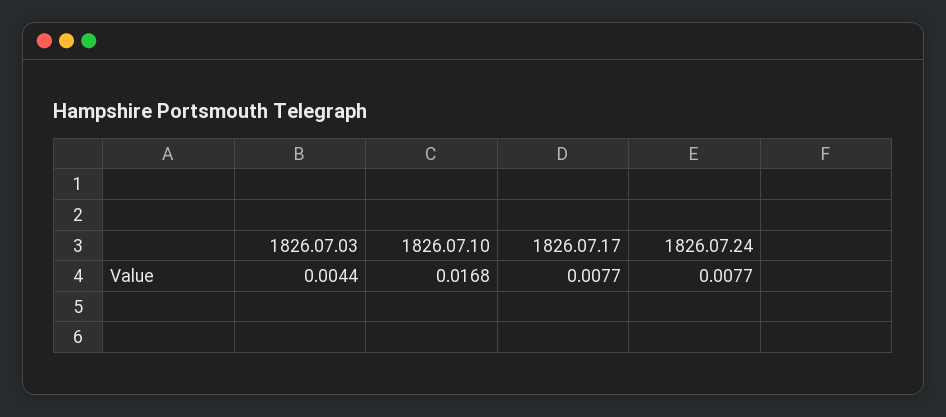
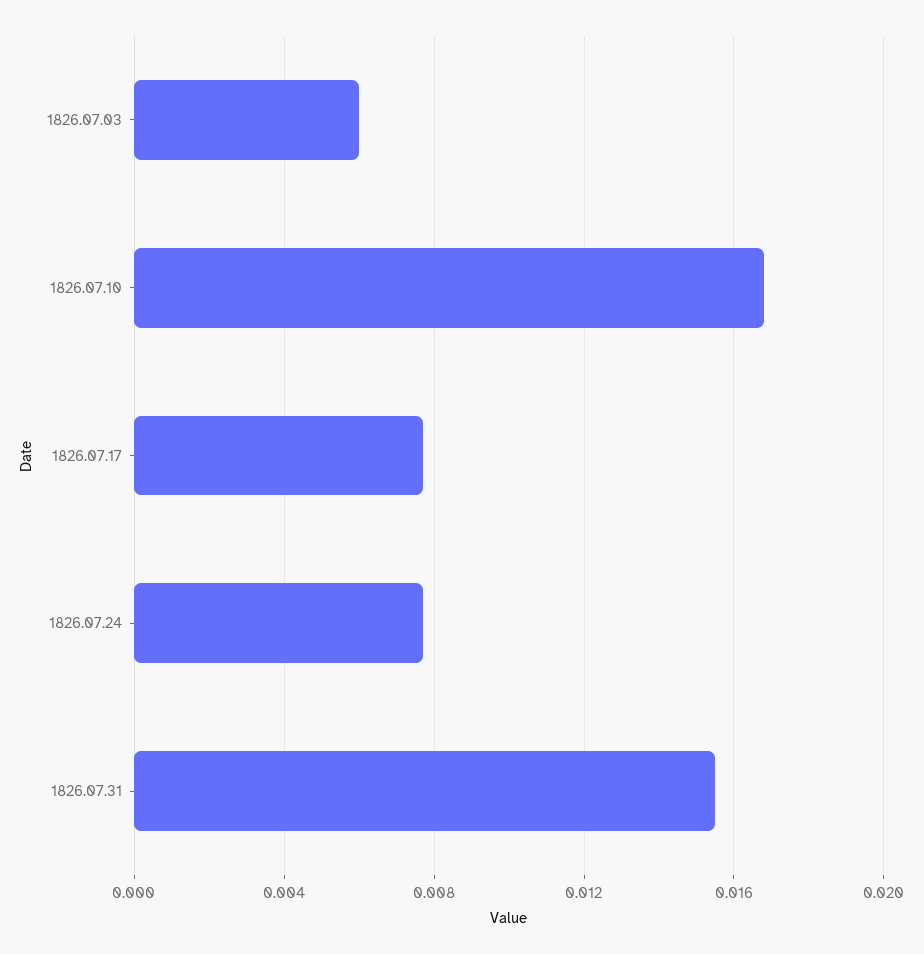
1826.07.03: 0.0044 -> 0.006
1826.07.31: none -> 0.0155

